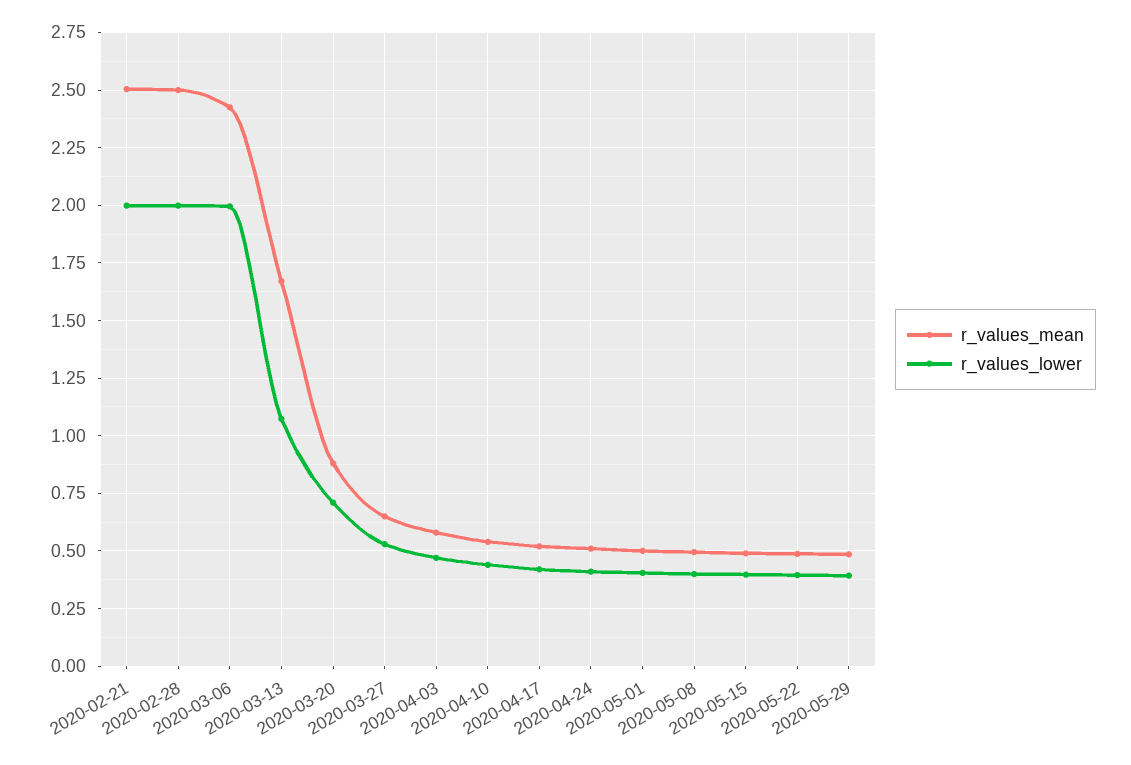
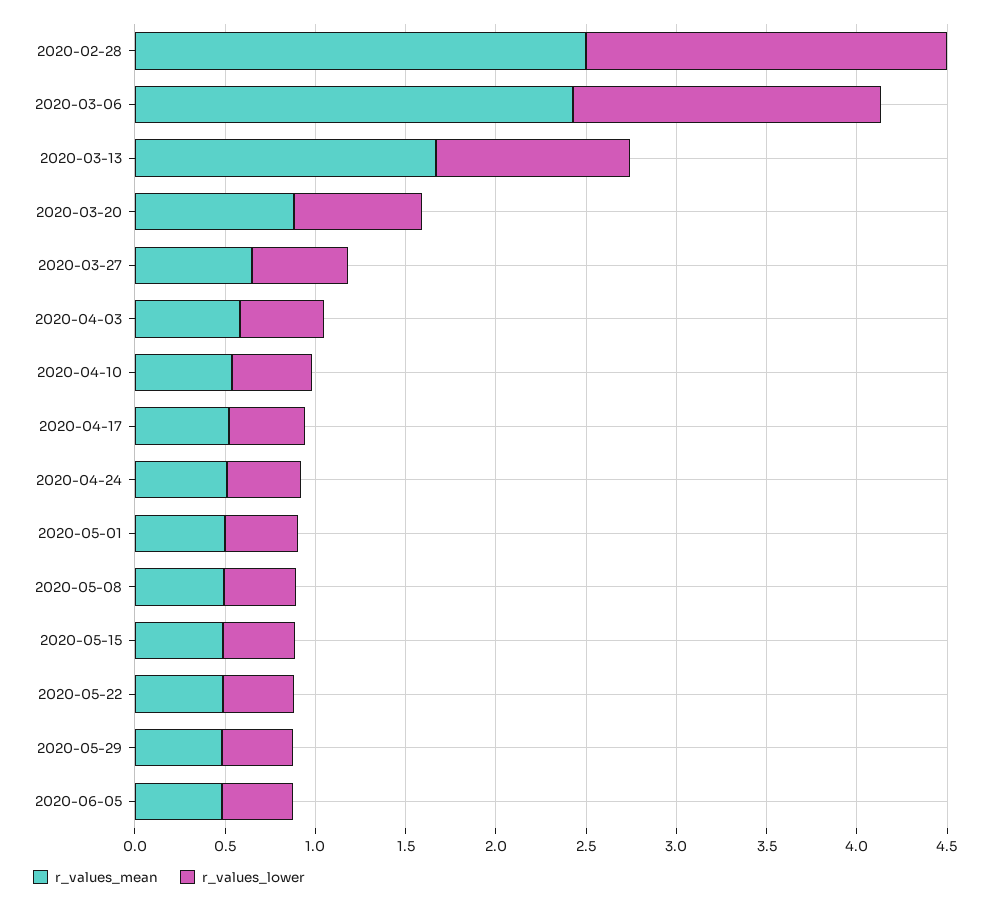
r_values_mean, 2020-02-21: 2.5 -> none
r_values_lower, 2020-02-21: 2 -> none
r_values_lower, 2020-03-06: 2 -> 1.7
r_values_mean, 2020-06-05: none -> 0.5
r_values_lower, 2020-06-05: none -> 0.4

